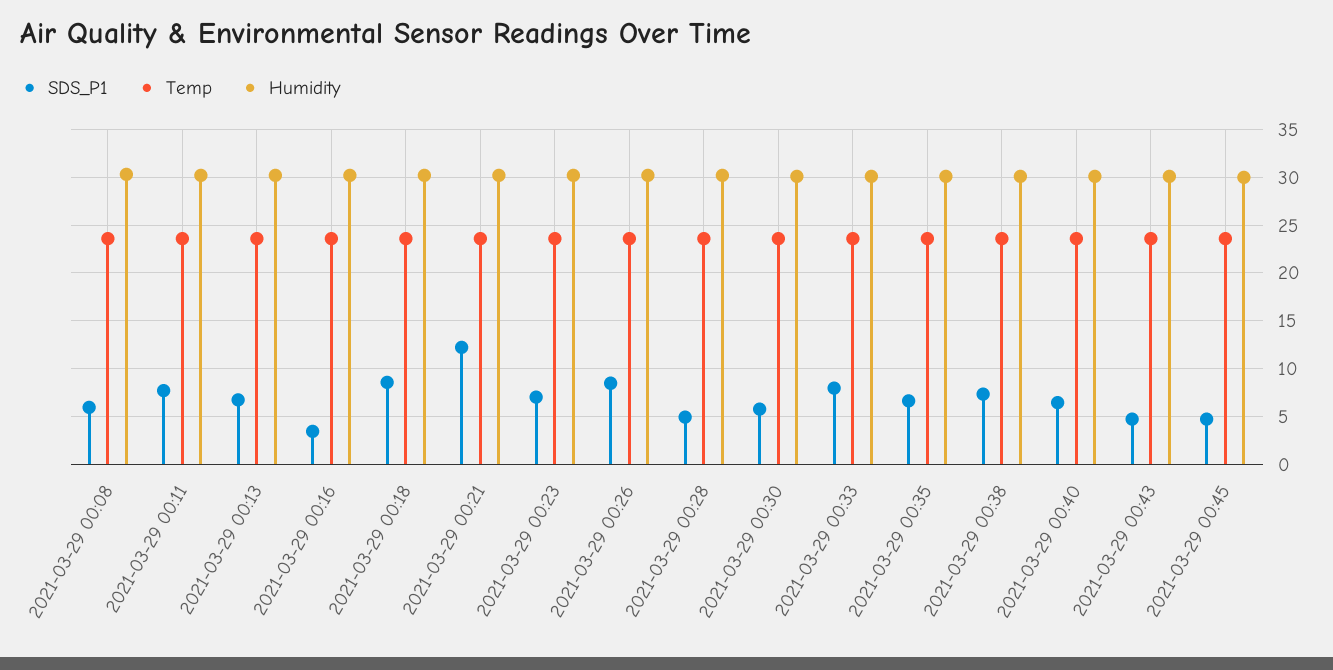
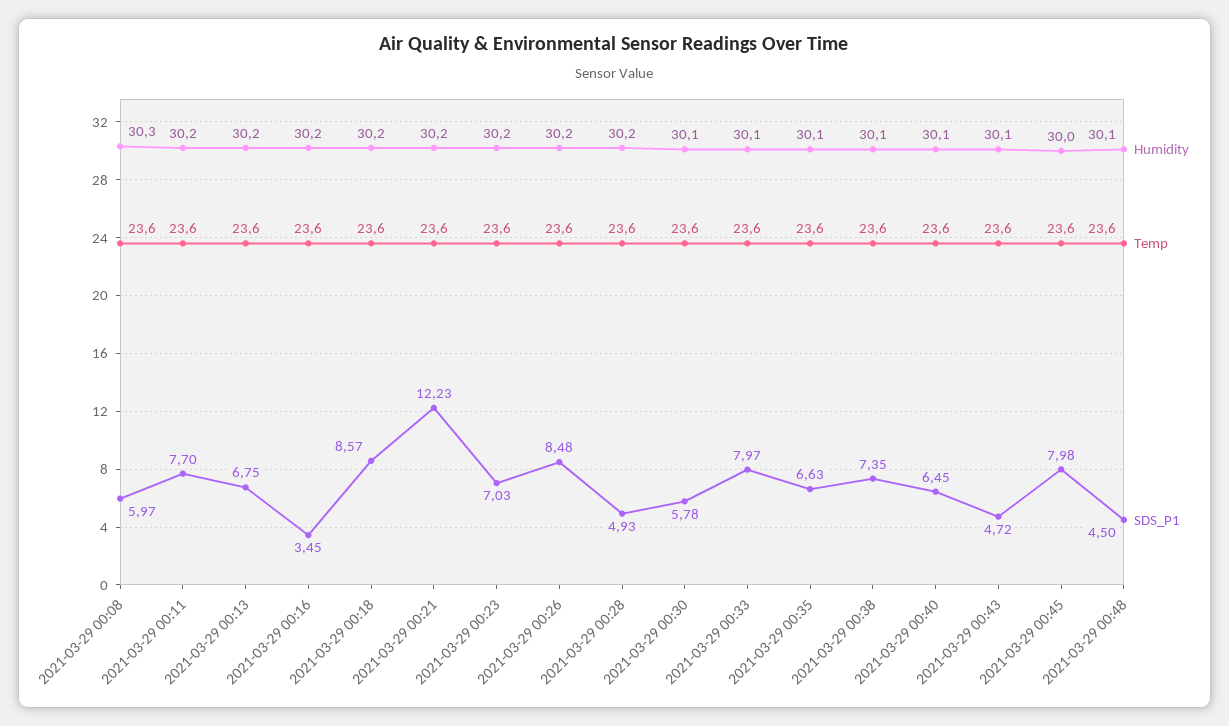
SDS_P1, 2021-03-29 00:45: 5 -> 7.98
Humidity, 2021-03-29 00:48: none -> 30.1
Temp, 2021-03-29 00:48: none -> 23.6
SDS_P1, 2021-03-29 00:48: none -> 4.5

